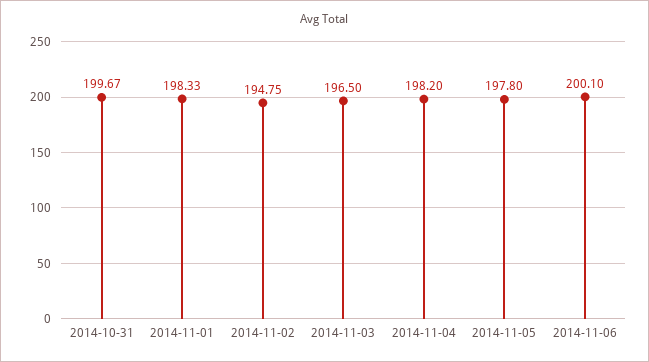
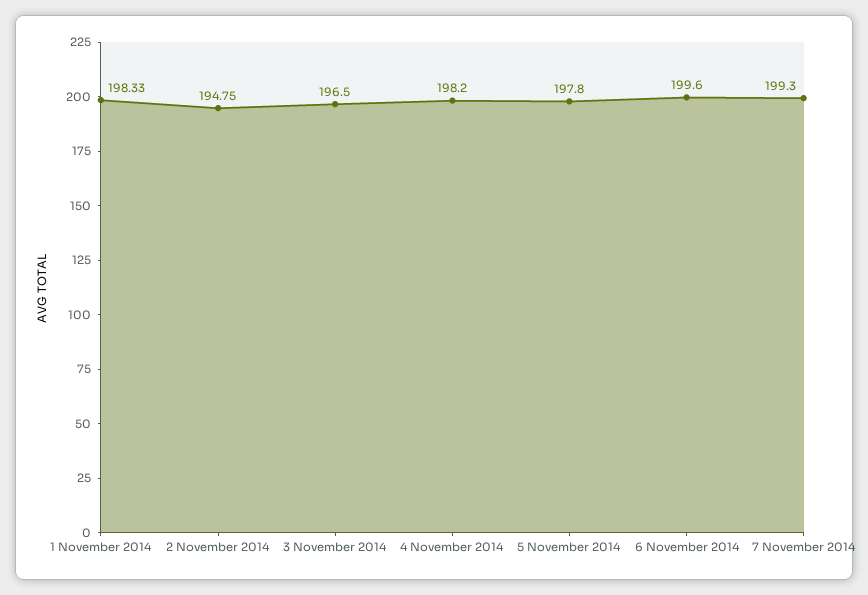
2014-10-31: 199.67 -> none
2014-11-06: 200.1 -> 199.6
7 November 2014: none -> 199.3

